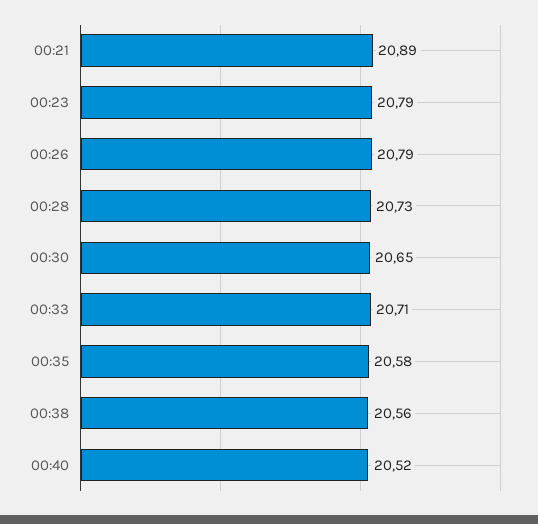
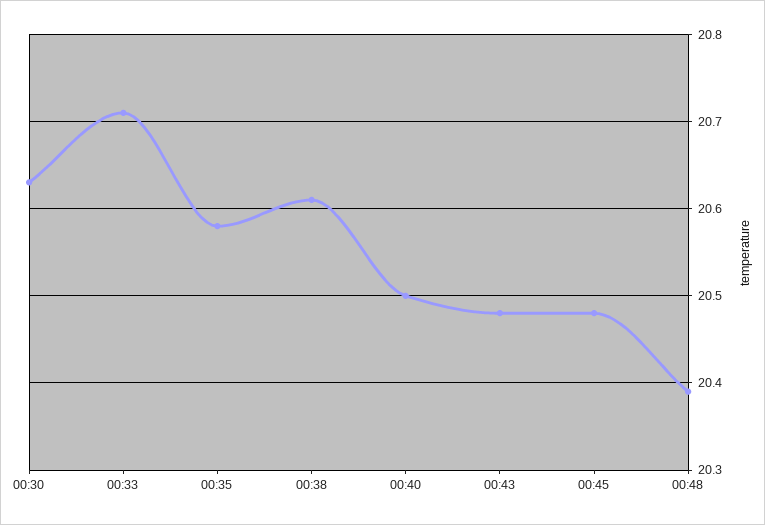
00:21: 20.89 -> none
00:23: 20.79 -> none
00:26: 20.79 -> none
00:28: 20.73 -> none
00:30: 20.65 -> 20.63
00:38: 20.56 -> 20.61
00:40: 20.52 -> 20.5
00:43: none -> 20.48
00:45: none -> 20.48
00:48: none -> 20.39

